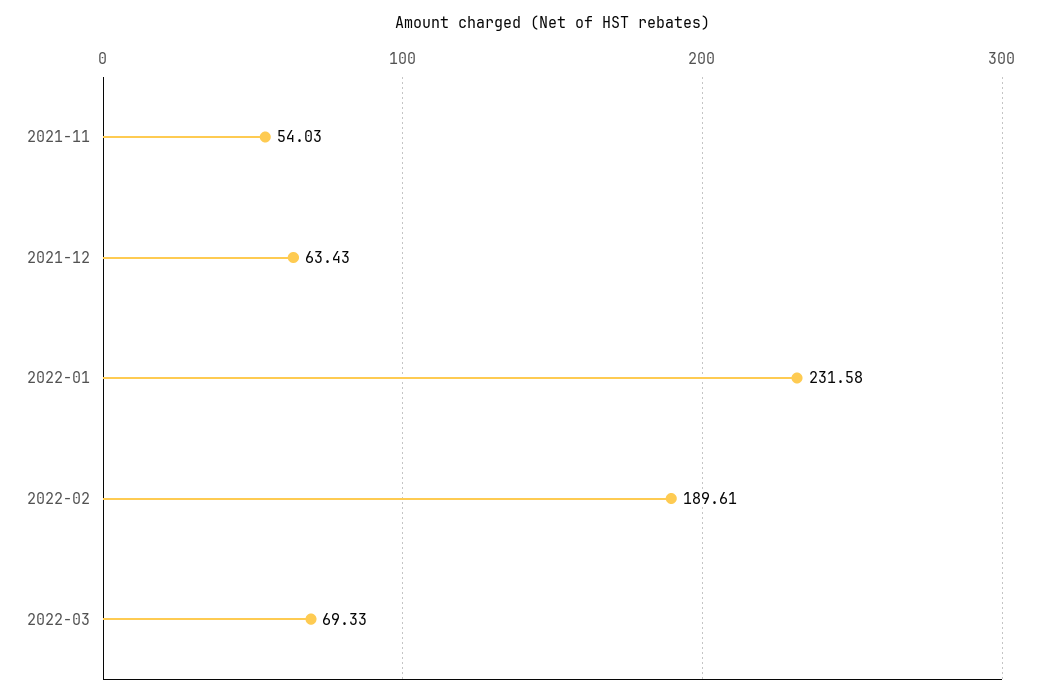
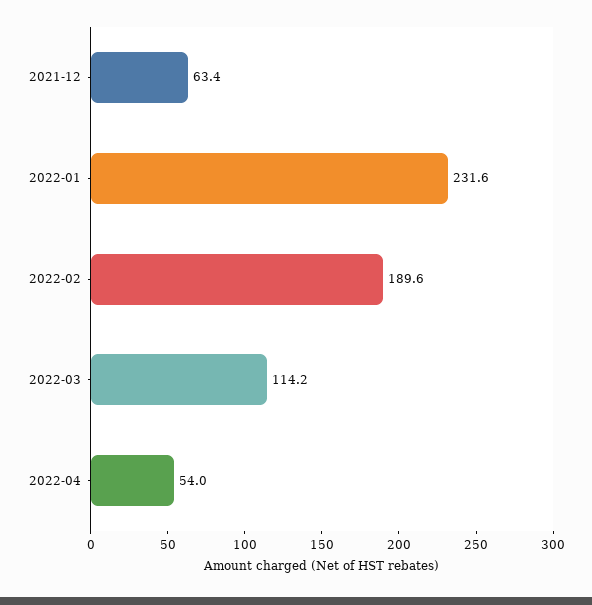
2021-11: 54.03 -> none
2022-03: 69.33 -> 114.2
2022-04: none -> 54

